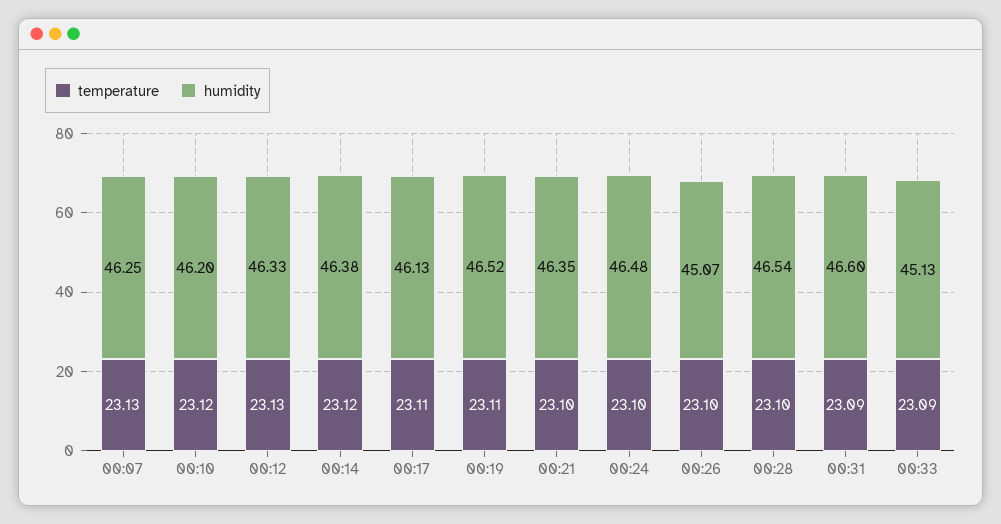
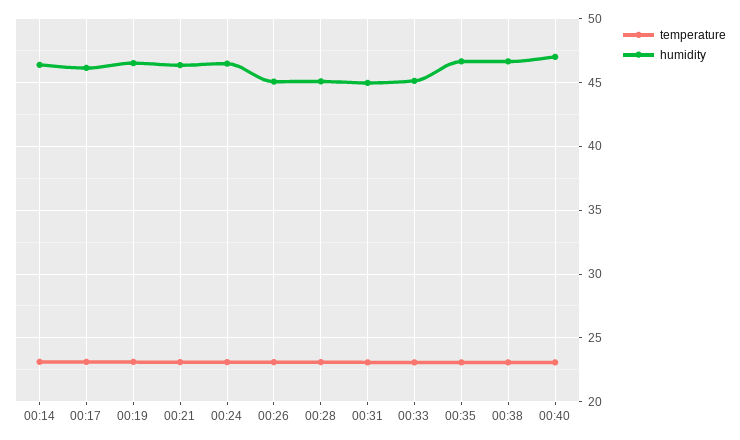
temperature, 00:07: 23.13 -> none
humidity, 00:07: 46.25 -> none
temperature, 00:10: 23.12 -> none
humidity, 00:10: 46.2 -> none
temperature, 00:12: 23.13 -> none
humidity, 00:12: 46.33 -> none
humidity, 00:28: 46.54 -> 45
humidity, 00:31: 46.6 -> 45
temperature, 00:35: none -> 23
humidity, 00:35: none -> 46.5
temperature, 00:38: none -> 23
humidity, 00:38: none -> 46.5
temperature, 00:40: none -> 23
humidity, 00:40: none -> 47

